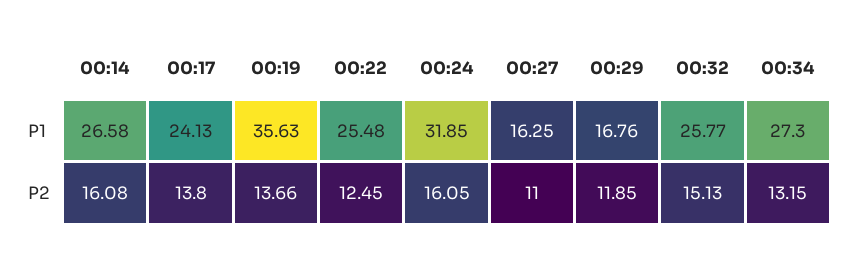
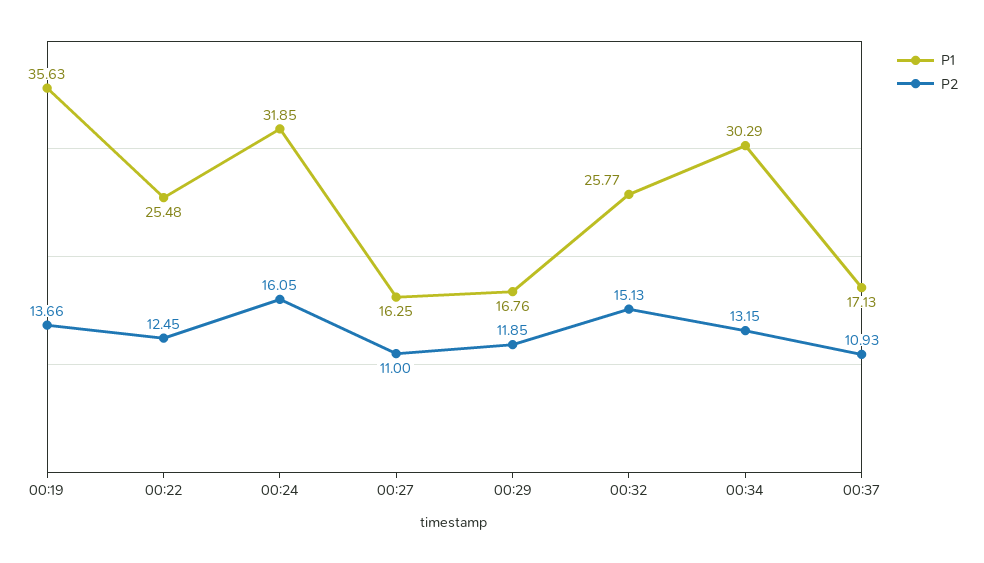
P1, 00:14: 26.58 -> none
P1, 00:17: 24.13 -> none
P1, 00:34: 27.3 -> 30.29
P2, 00:14: 16.08 -> none
P2, 00:17: 13.8 -> none
P1, 00:37: none -> 17.13
P2, 00:37: none -> 10.93

